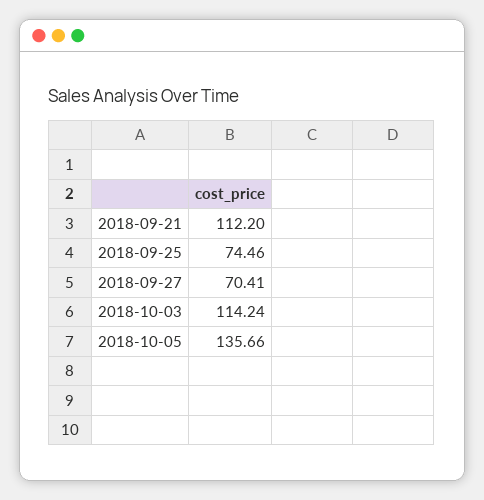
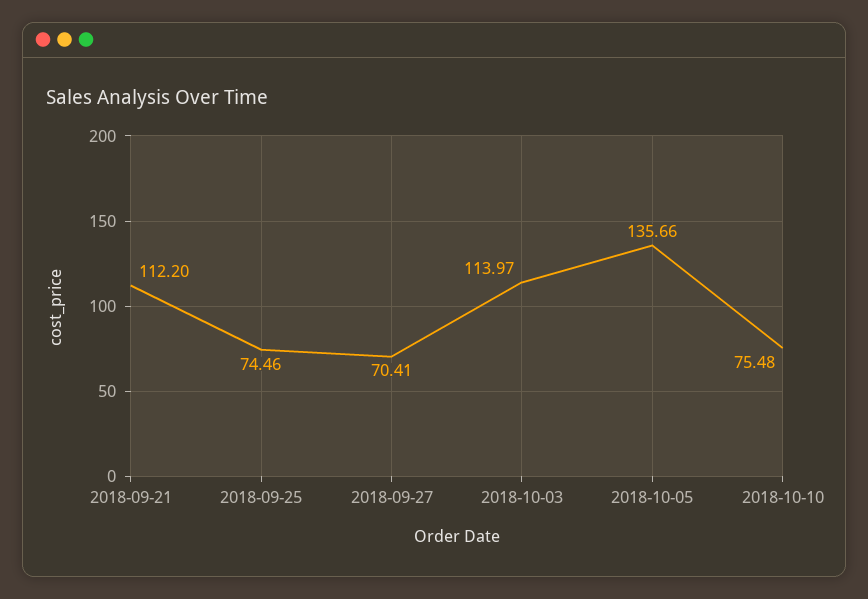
2018-10-03: 114.24 -> 113.97
2018-10-10: none -> 75.48

